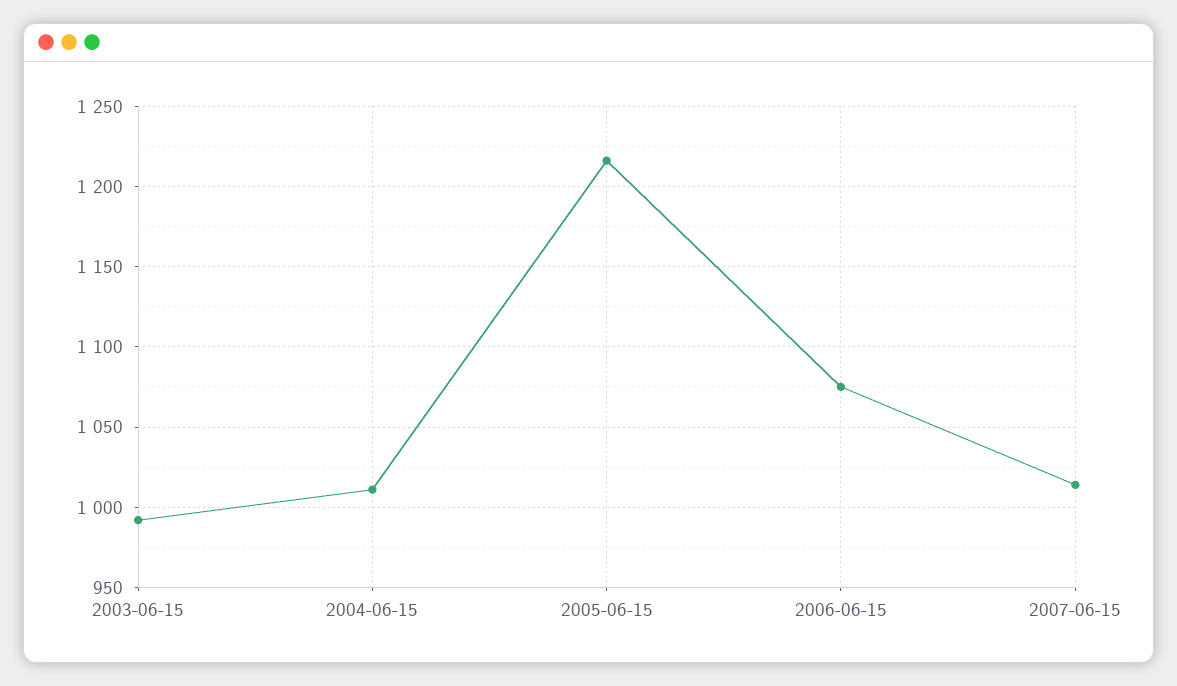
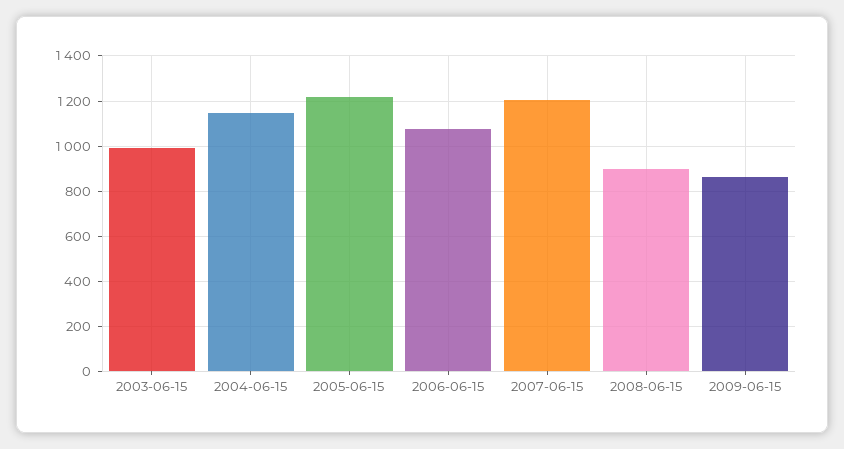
2004-06-15: 1010 -> 1150
2007-06-15: 1015 -> 1200
2008-06-15: none -> 900
2009-06-15: none -> 850

